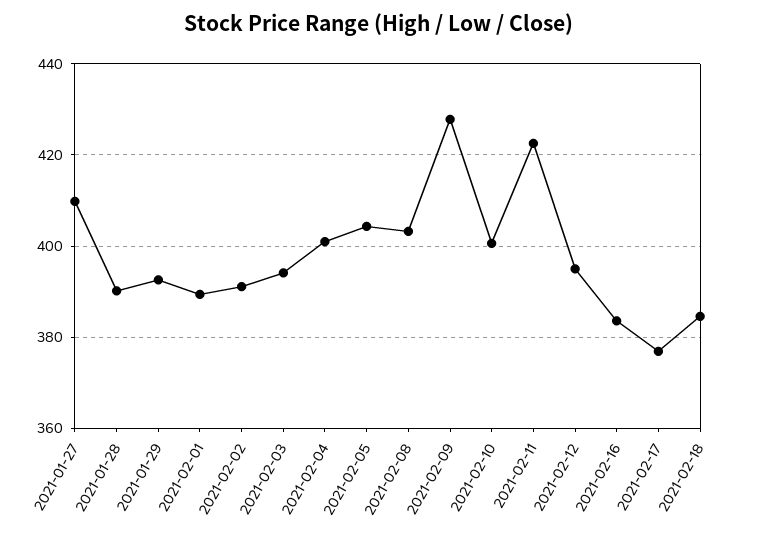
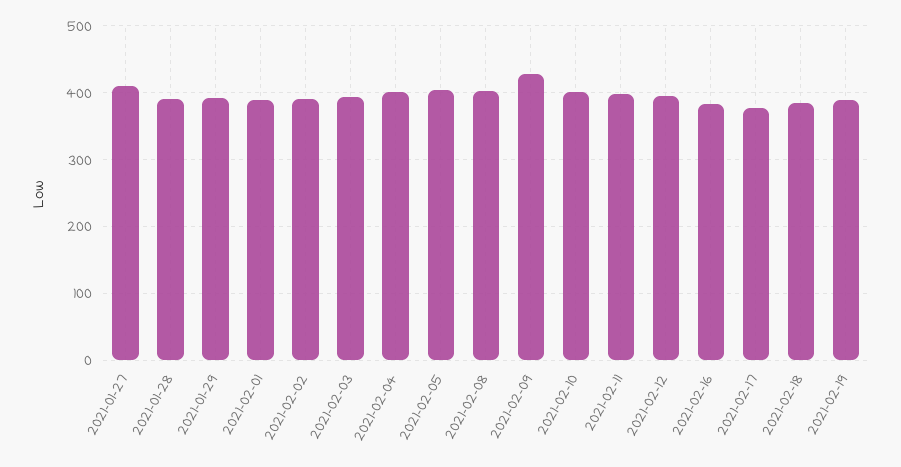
2021-02-11: 422 -> 400
2021-02-19: none -> 390

